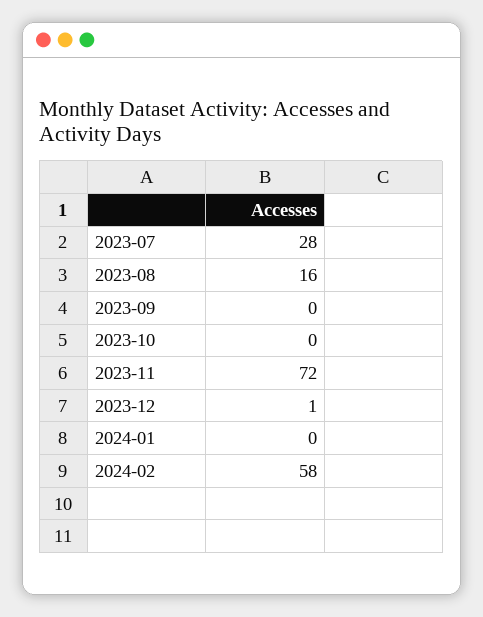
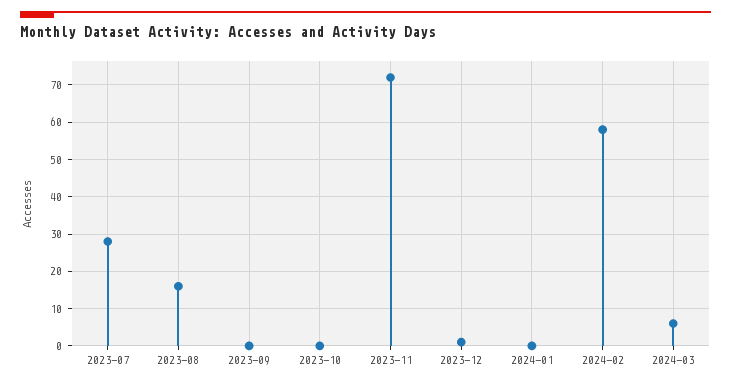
2024-03: none -> 5

